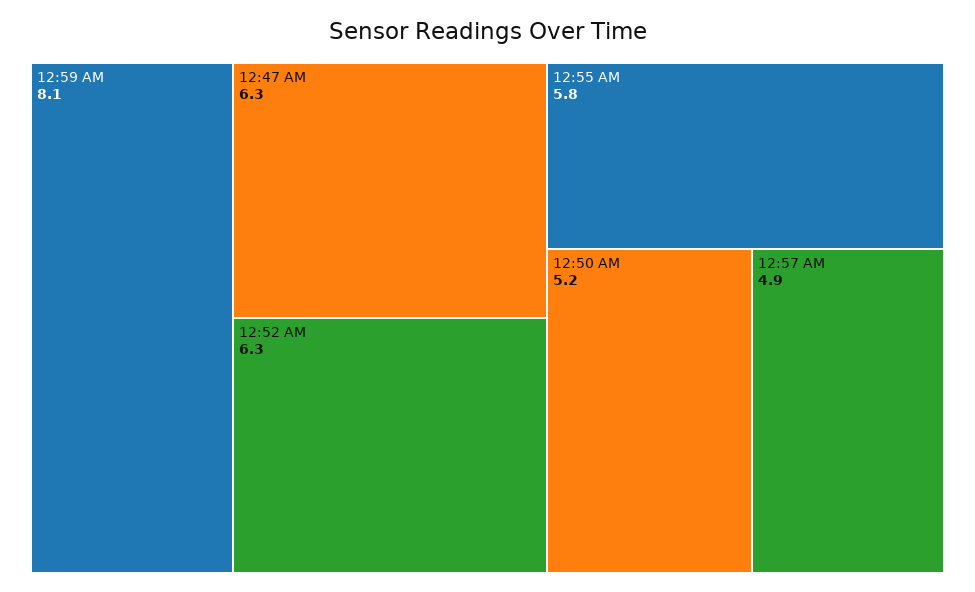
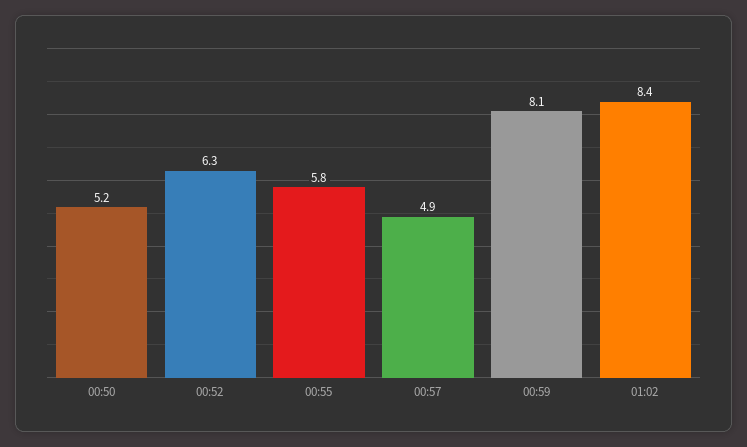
12:47 AM: 6.3 -> none
01:02: none -> 8.4

